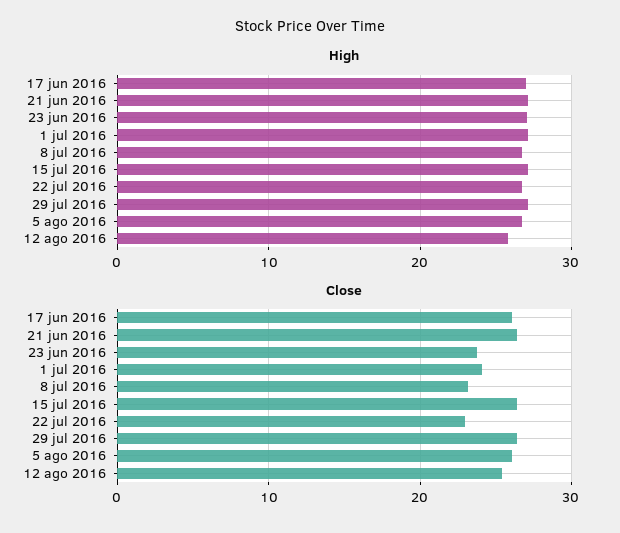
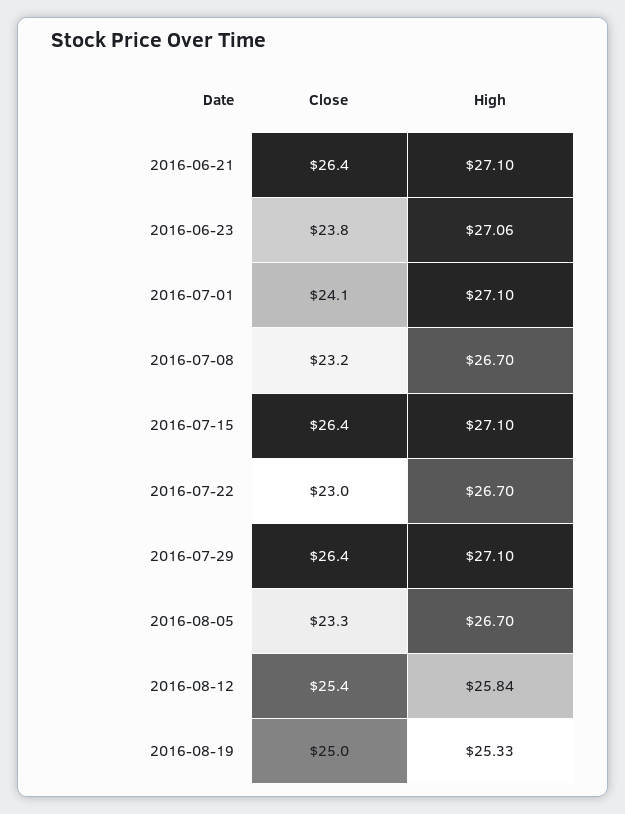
High, 17 jun 2016: 27 -> none
Close, 17 jun 2016: 26 -> none
Close, 5 ago 2016: 26 -> 23.3
Close, 2016-08-19: none -> 25
High, 2016-08-19: none -> 25.33

